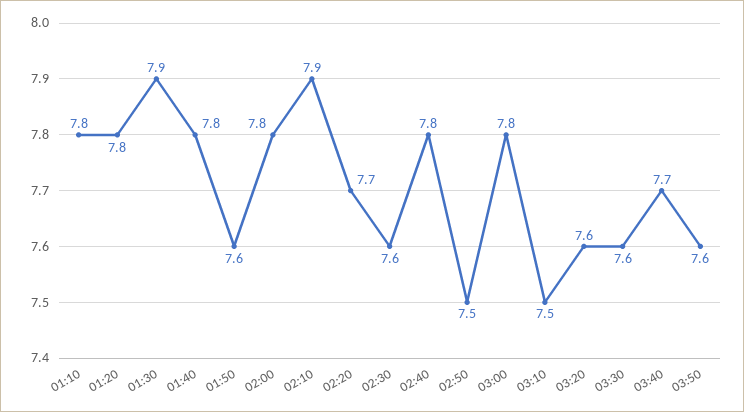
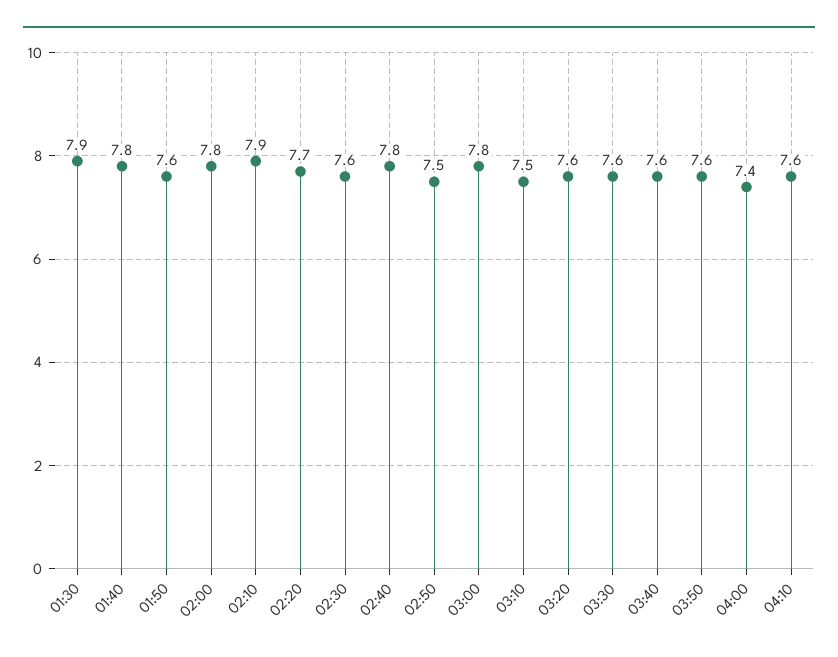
01:10: 7.8 -> none
01:20: 7.8 -> none
03:40: 7.7 -> 7.6
04:00: none -> 7.4
04:10: none -> 7.6

